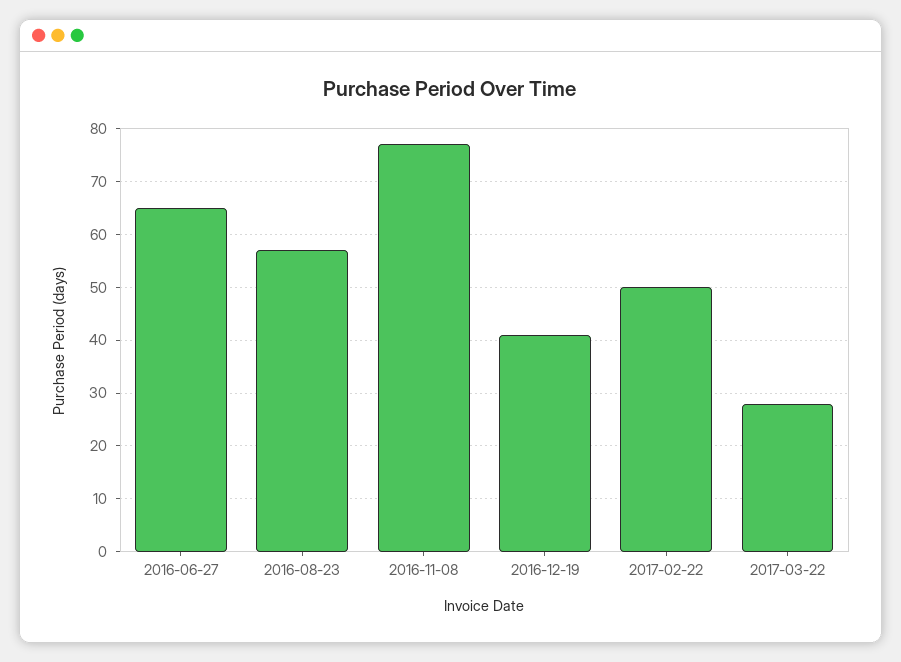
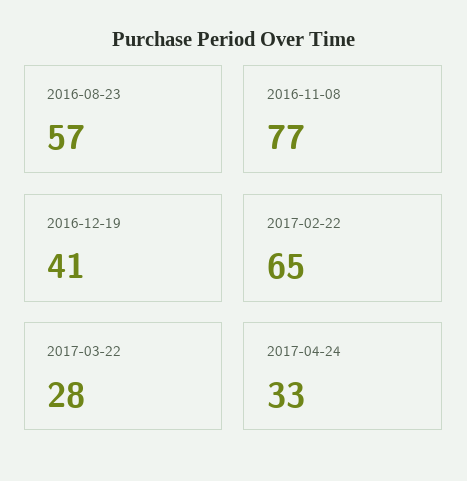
2016-06-27: 65 -> none
2017-02-22: 50 -> 65
2017-04-24: none -> 33

